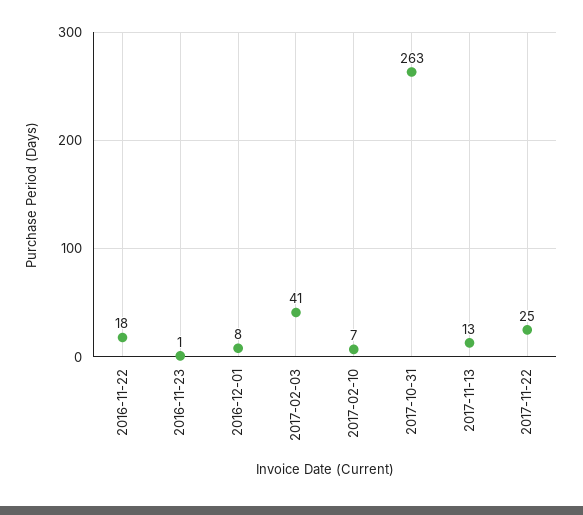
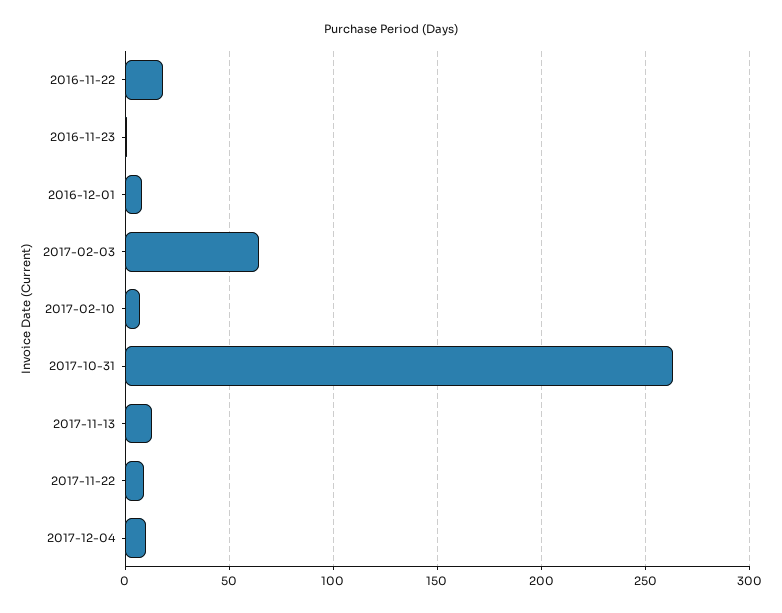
2017-02-03: 41 -> 65
2017-11-22: 25 -> 10
2017-12-04: none -> 10

